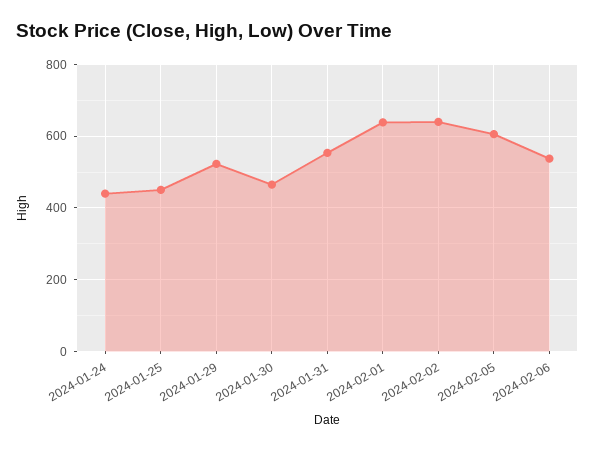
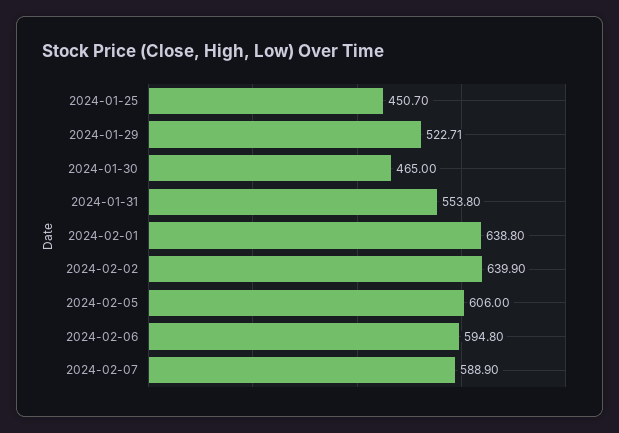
2024-01-24: 440 -> none
2024-02-06: 540 -> 594.8
2024-02-07: none -> 588.9

